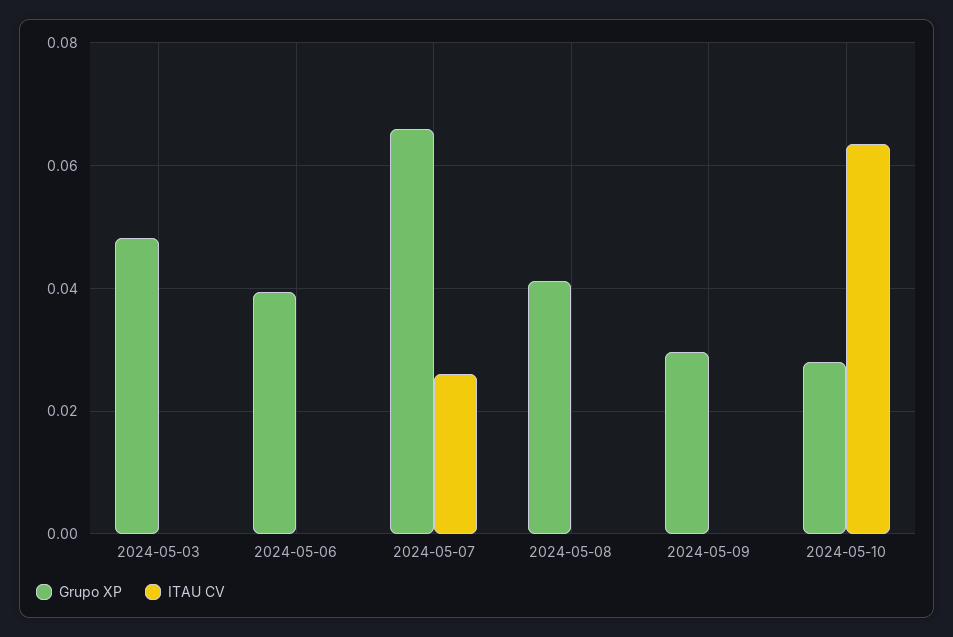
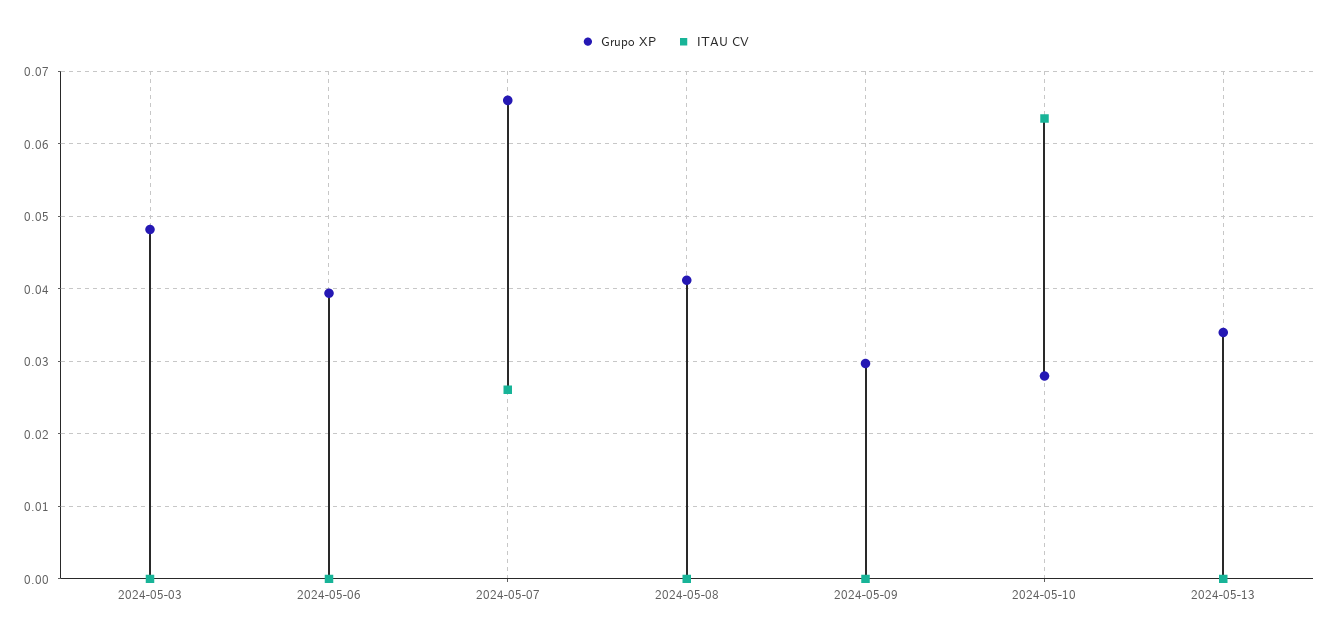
Grupo XP, 2024-05-13: none -> 0.034
ITAU CV, 2024-05-13: none -> 0

